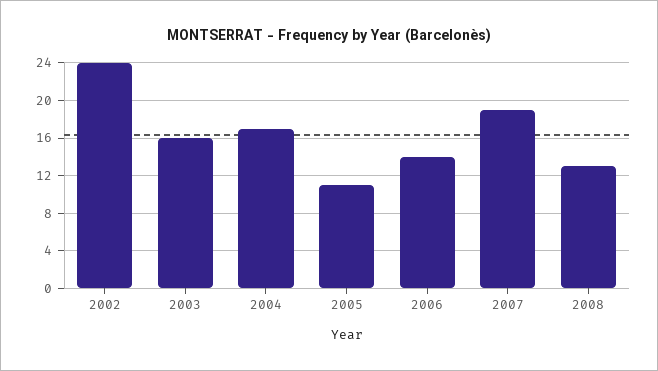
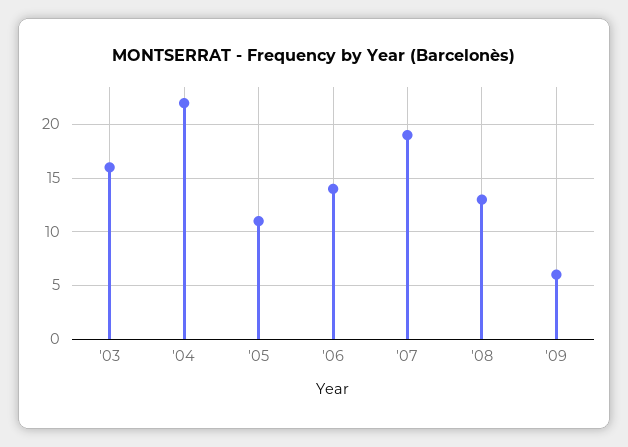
2002: 24 -> none
2004: 17 -> 22
'09: none -> 6

